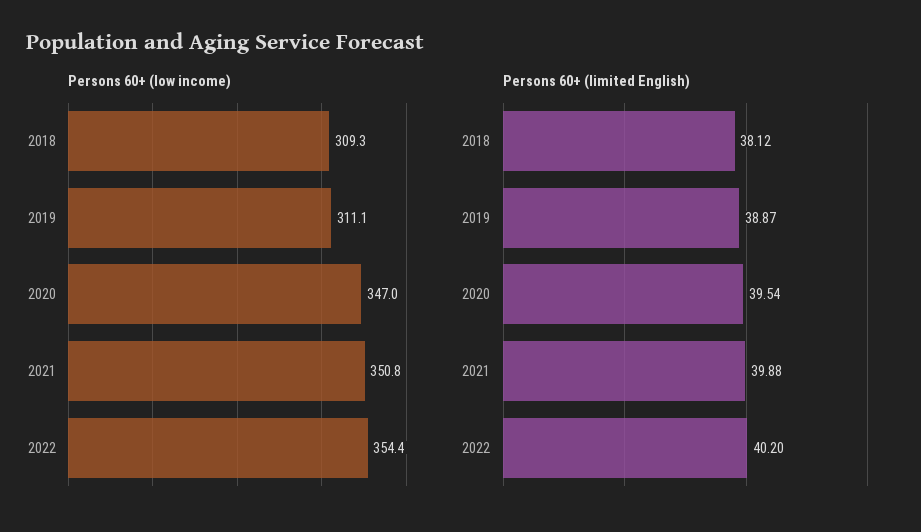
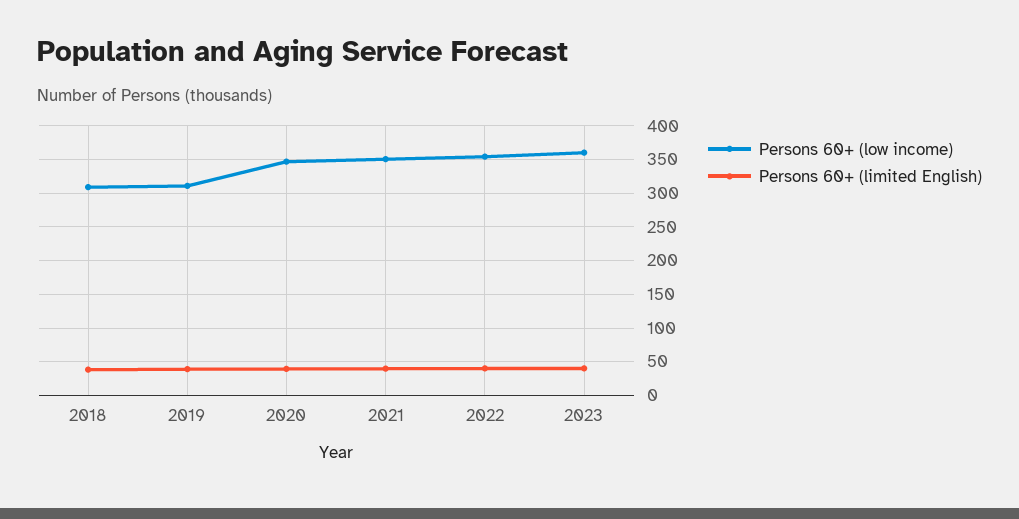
Persons 60+ (low income), 2023: none -> 360
Persons 60+ (limited English), 2023: none -> 40

